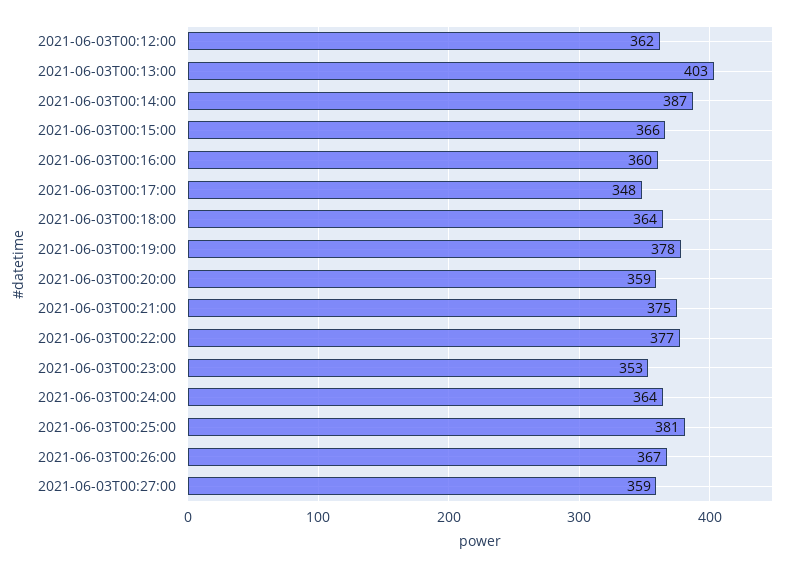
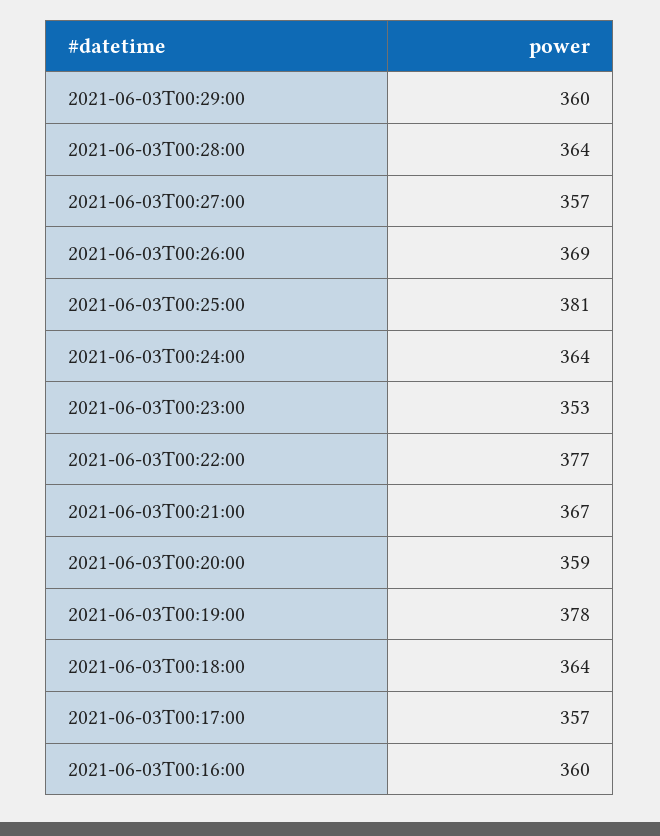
2021-06-03T00:12:00: 362 -> none
2021-06-03T00:13:00: 403 -> none
2021-06-03T00:14:00: 387 -> none
2021-06-03T00:15:00: 366 -> none
2021-06-03T00:17:00: 348 -> 357
2021-06-03T00:21:00: 375 -> 367
2021-06-03T00:26:00: 367 -> 369
2021-06-03T00:27:00: 359 -> 357
2021-06-03T00:29:00: none -> 360
2021-06-03T00:28:00: none -> 364

